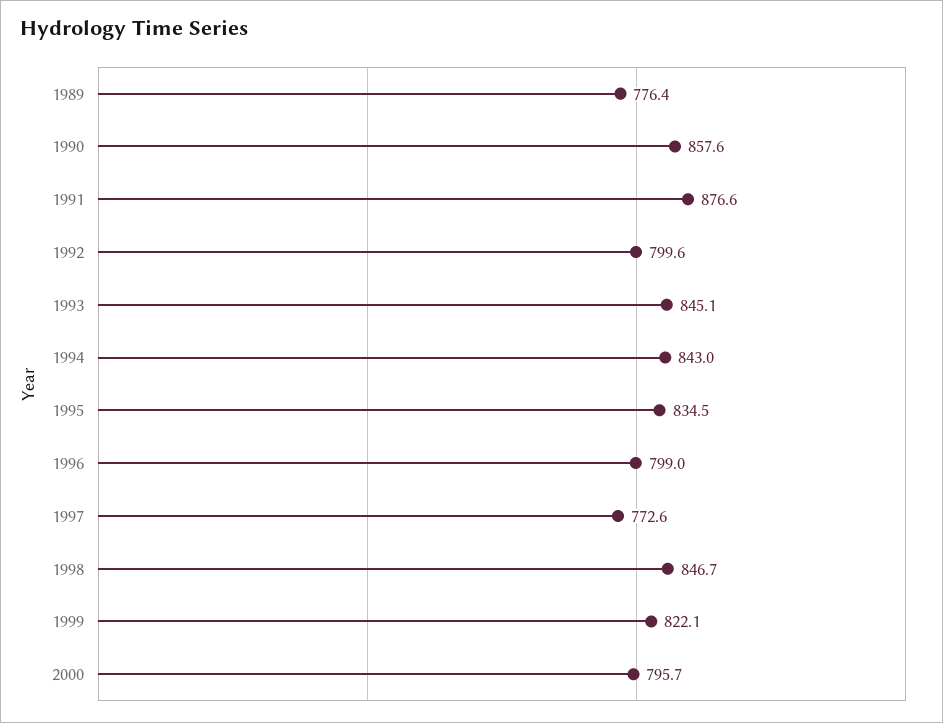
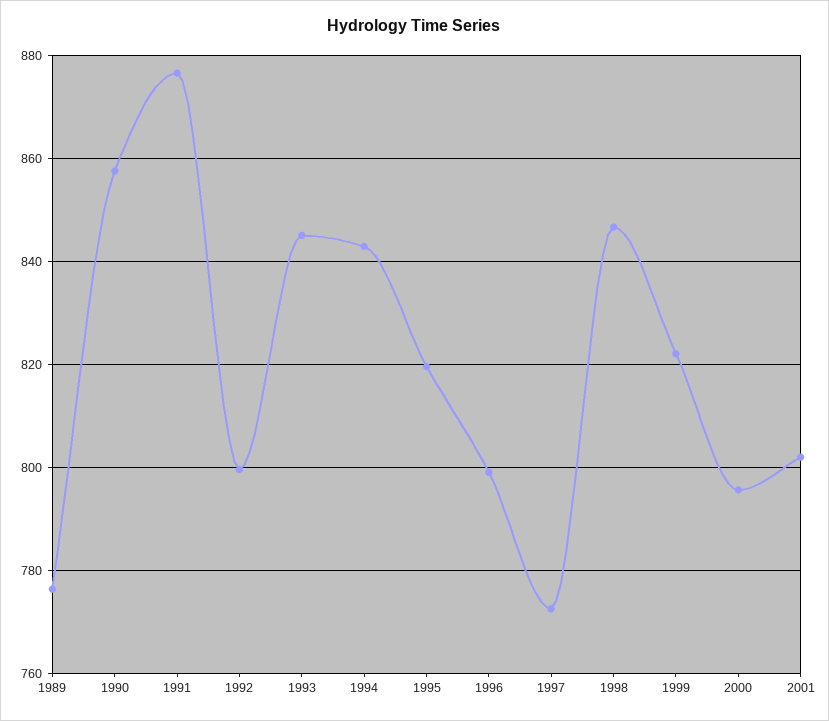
1995: 834.5 -> 820
2001: none -> 802

